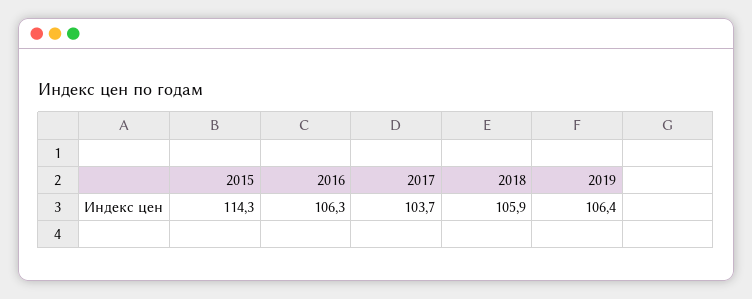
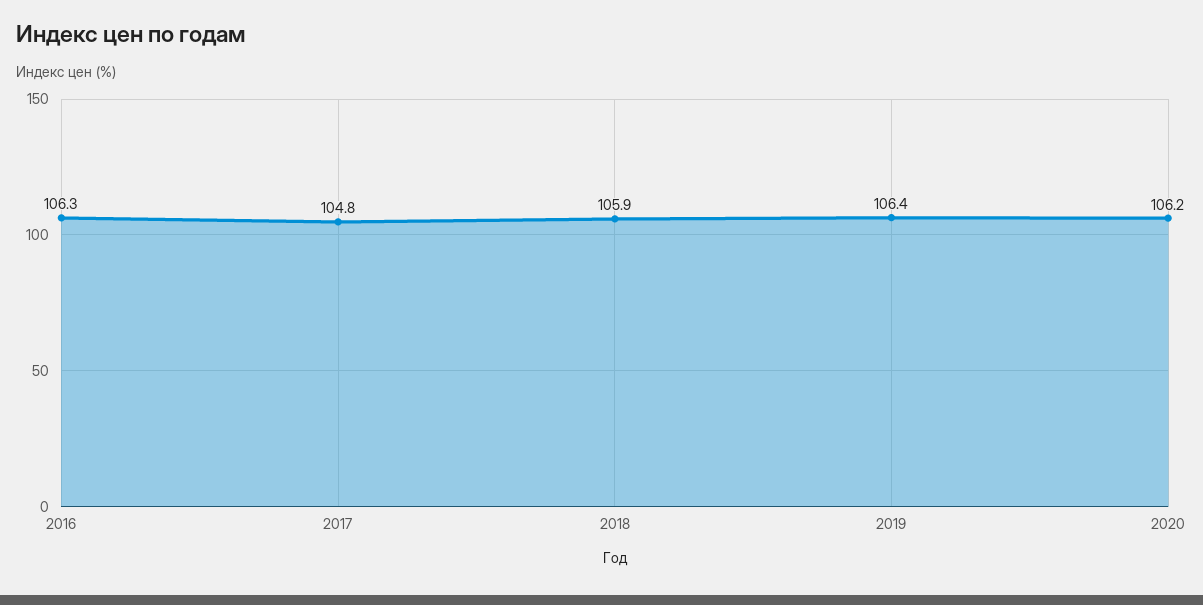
2015: 114.3 -> none
2017: 103.7 -> 104.8
2020: none -> 106.2

